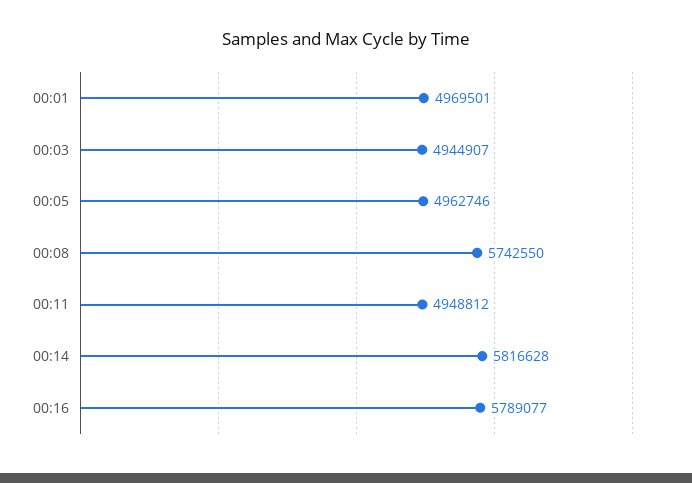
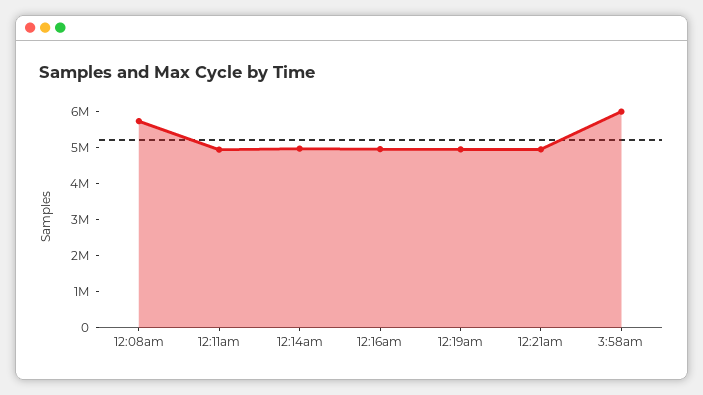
00:01: 4969501 -> none
00:03: 4944907 -> none
00:05: 4962746 -> none
00:14: 5816628 -> 5000000
00:16: 5789077 -> 5000000
12:19am: none -> 5000000
12:21am: none -> 5000000
3:58am: none -> 6000000

